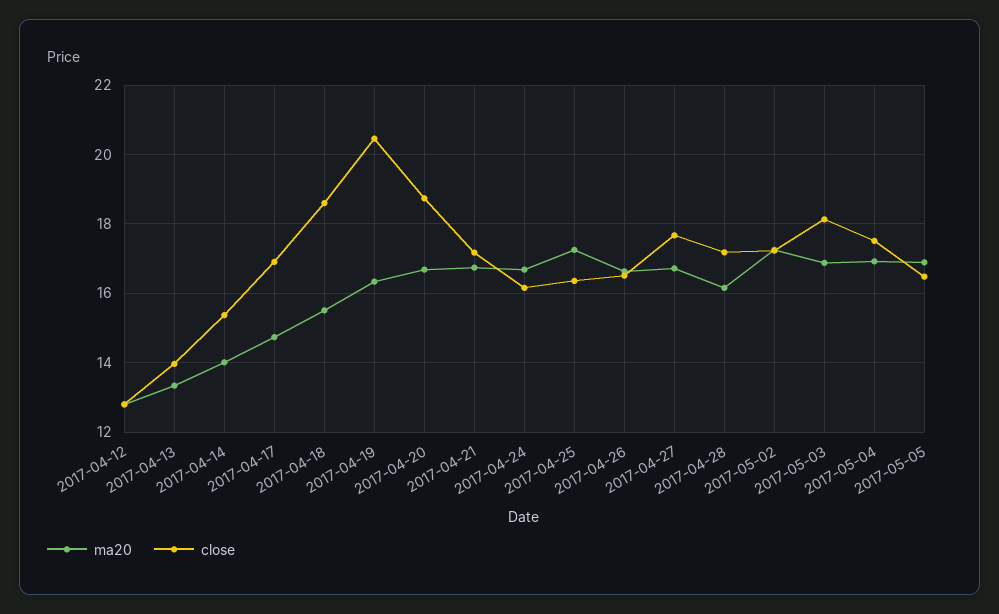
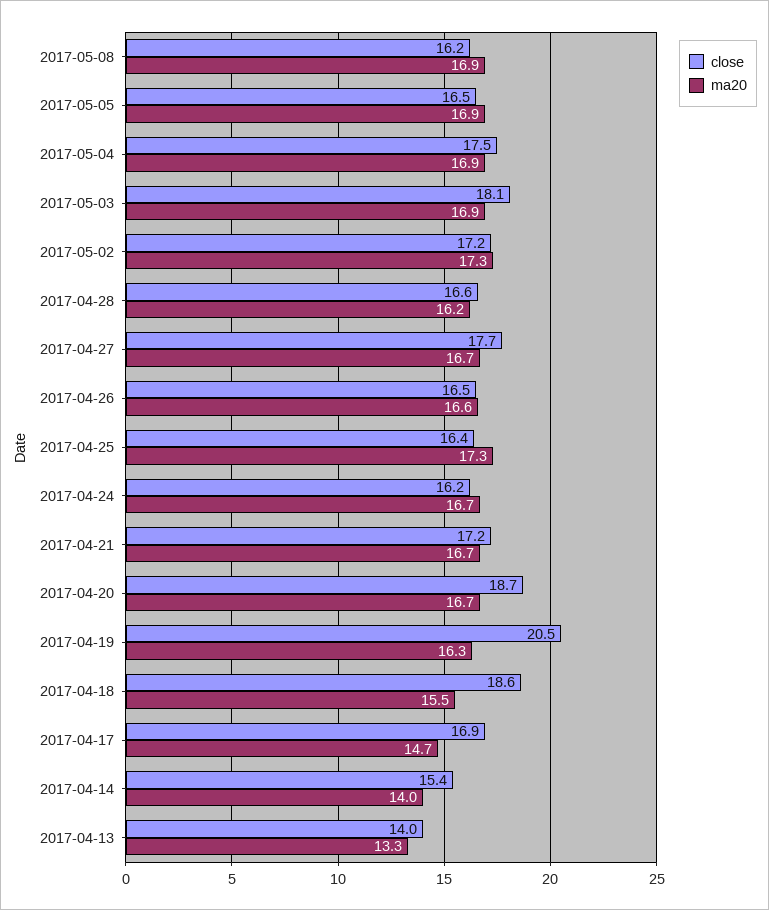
ma20, 2017-04-12: 12.8 -> none
close, 2017-04-12: 12.8 -> none
close, 2017-04-28: 17.2 -> 16.6
close, 2017-05-08: none -> 16.2
ma20, 2017-05-08: none -> 16.9

